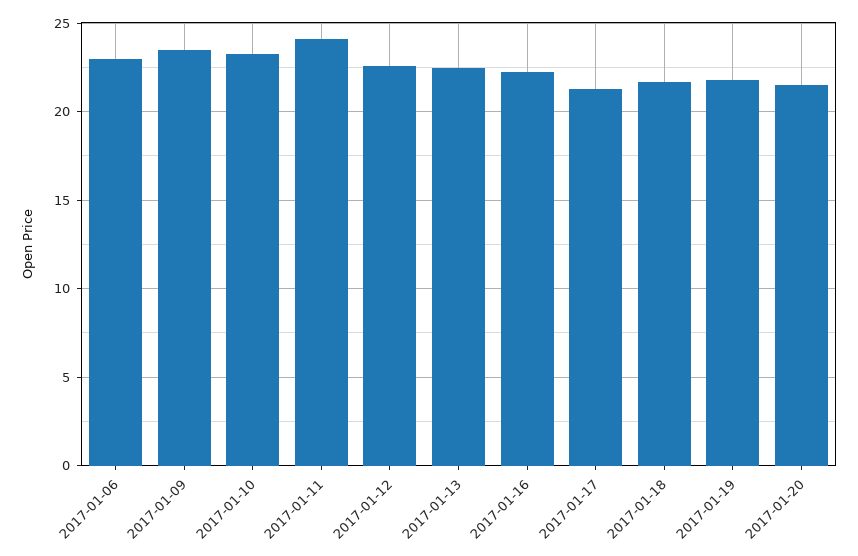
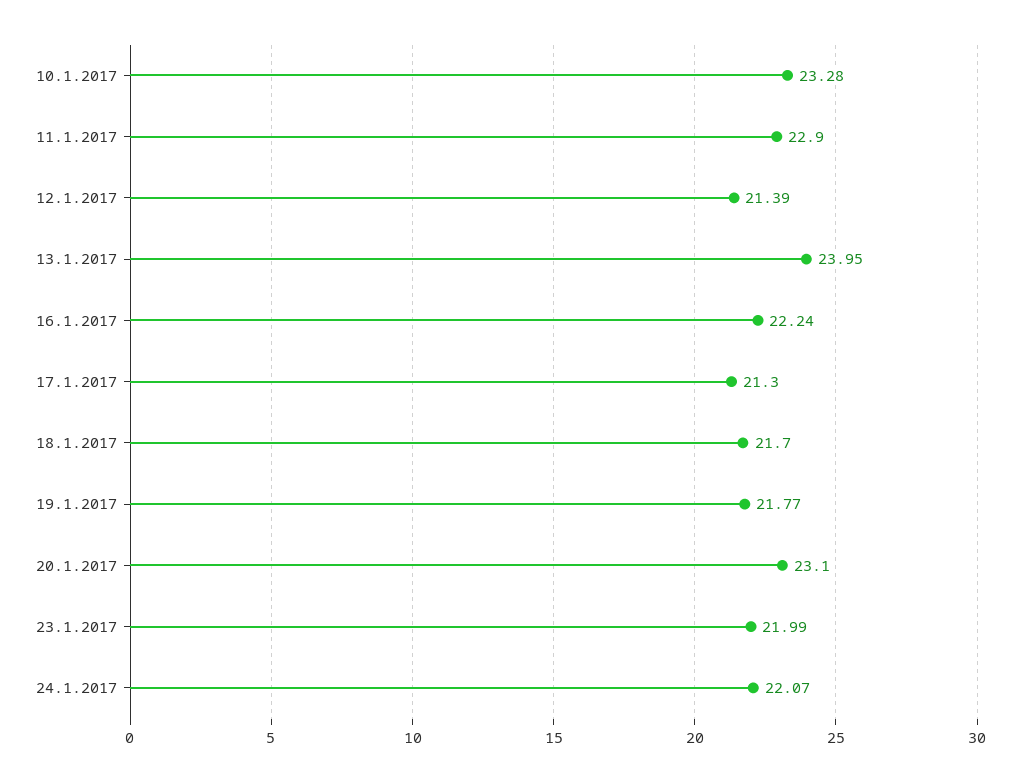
2017-01-06: 23 -> none
2017-01-09: 23.5 -> none
2017-01-11: 24 -> 22.9
2017-01-12: 22.5 -> 21.39
2017-01-13: 22.5 -> 23.95
2017-01-20: 21.5 -> 23.1
23.1.2017: none -> 21.99
24.1.2017: none -> 22.07

